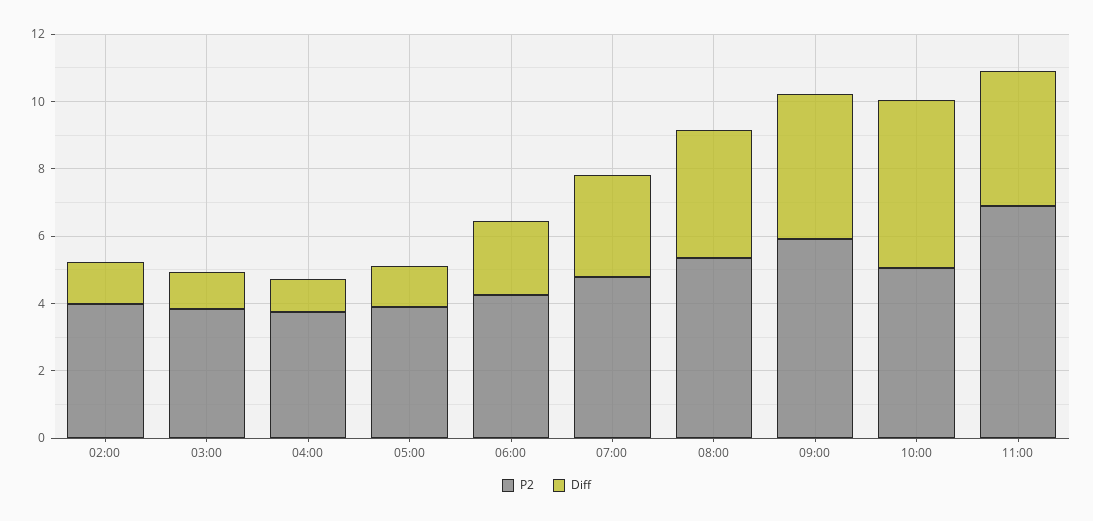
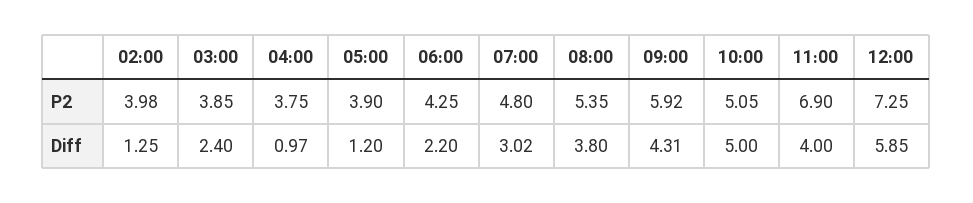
Diff, 03:00: 1 -> 2.4
P2, 12:00: none -> 7.25
Diff, 12:00: none -> 5.85

